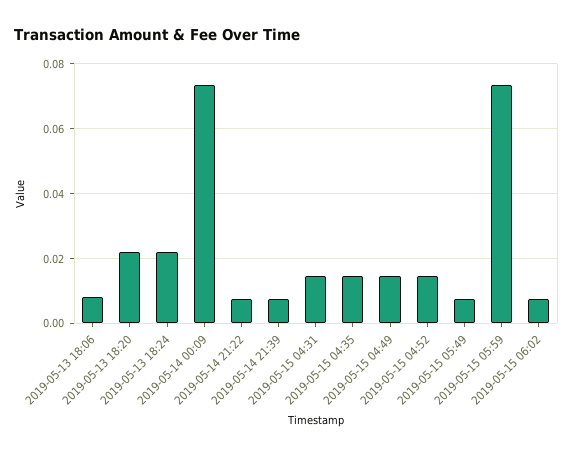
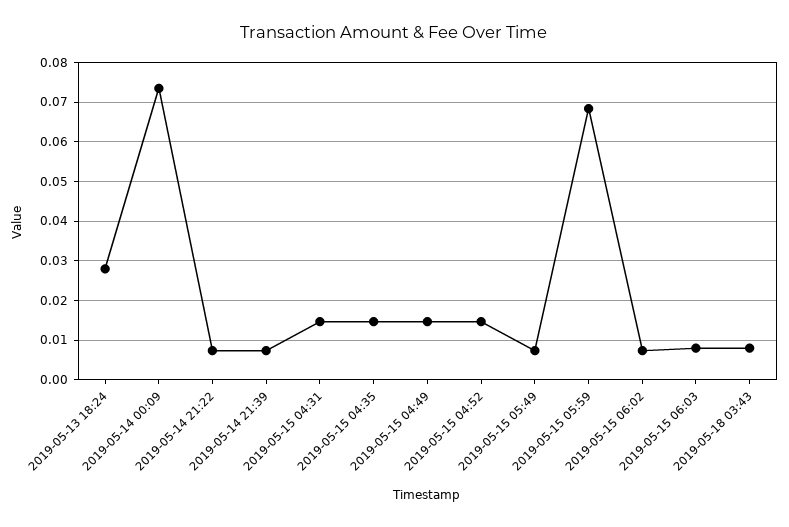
2019-05-13 18:06: 0.008 -> none
2019-05-13 18:20: 0.022 -> none
2019-05-13 18:24: 0.022 -> 0.028
2019-05-15 05:59: 0.074 -> 0.068
2019-05-15 06:03: none -> 0.008
2019-05-18 03:43: none -> 0.008

